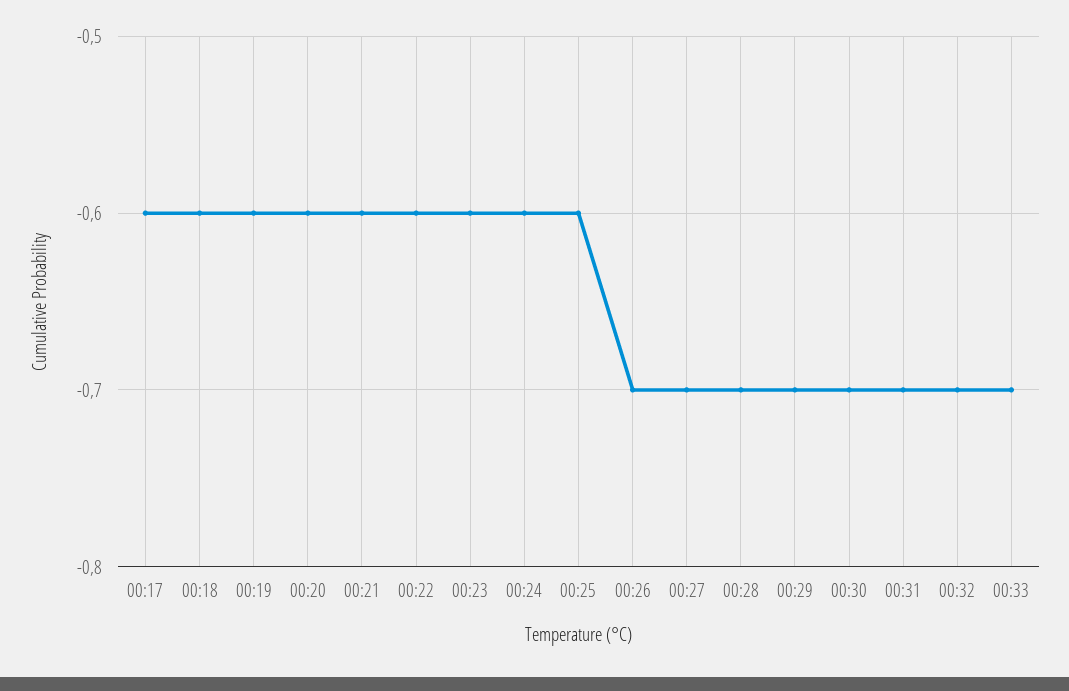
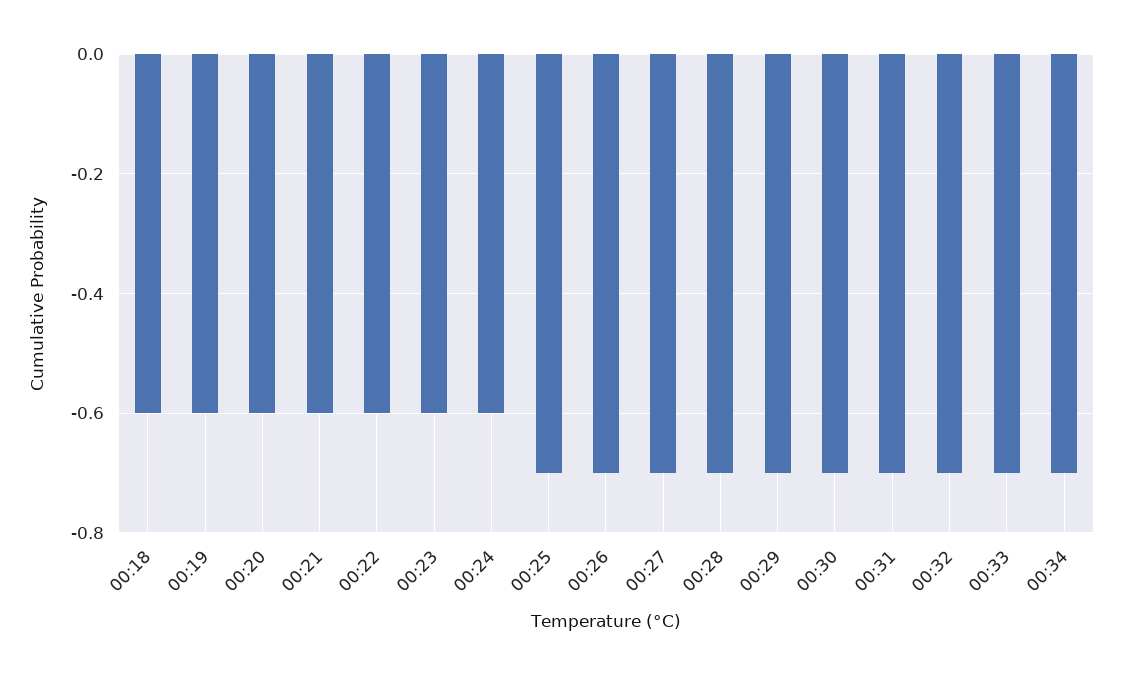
00:17: -0.6 -> none
00:25: -0.6 -> -0.7
00:34: none -> -0.7

